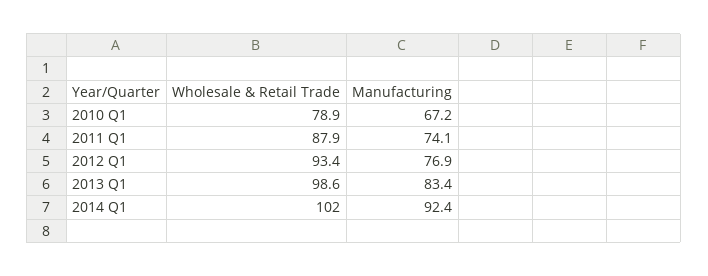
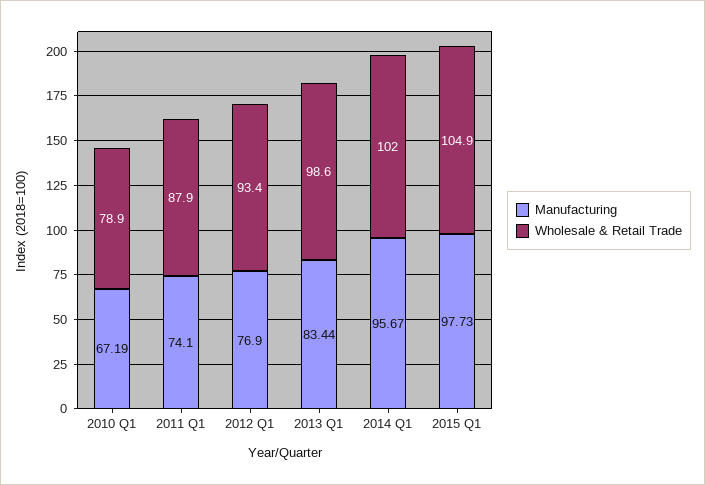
Manufacturing, 2014 Q1: 92.4 -> 95.67
Manufacturing, 2015 Q1: none -> 97.73
Wholesale & Retail Trade, 2015 Q1: none -> 104.9

